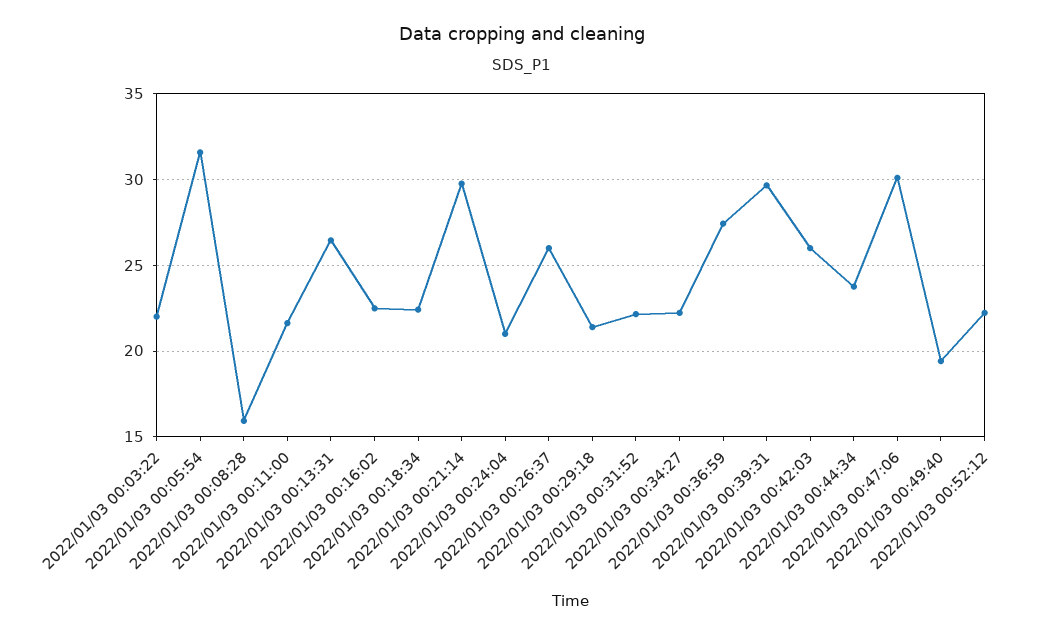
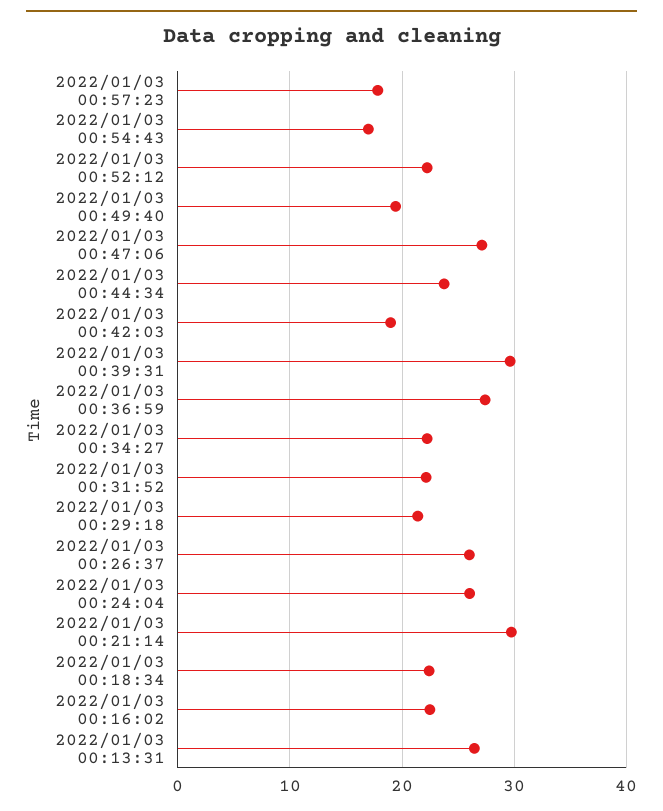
2022/01/03 00:03:22: 22 -> none
2022/01/03 00:05:54: 31.5 -> none
2022/01/03 00:08:28: 16 -> none
2022/01/03 00:11:00: 21.5 -> none
2022/01/03 00:24:04: 21 -> 26
2022/01/03 00:42:03: 26 -> 19
2022/01/03 00:47:06: 30 -> 27
2022/01/03 00:57:23: none -> 18
2022/01/03 00:54:43: none -> 17

